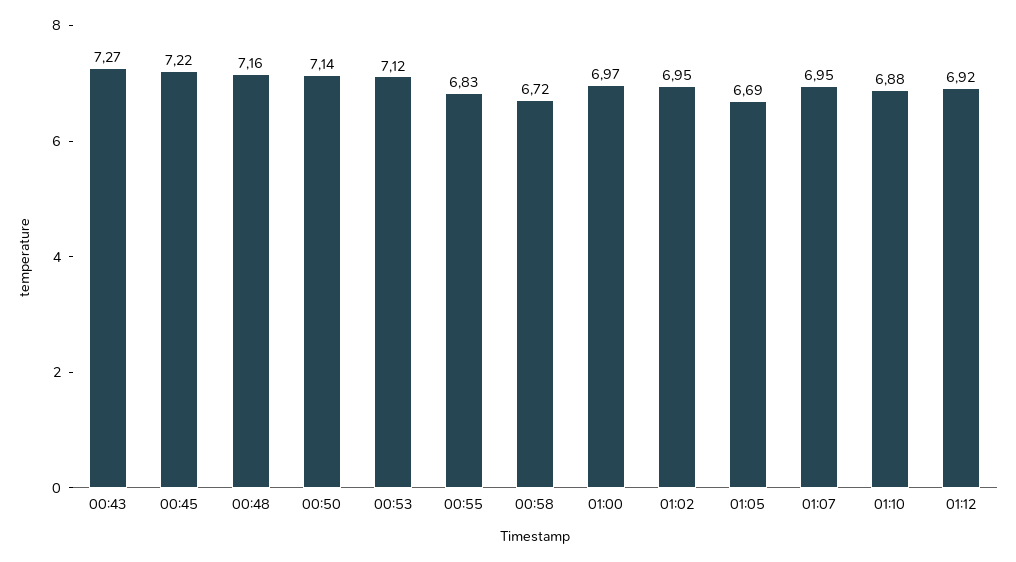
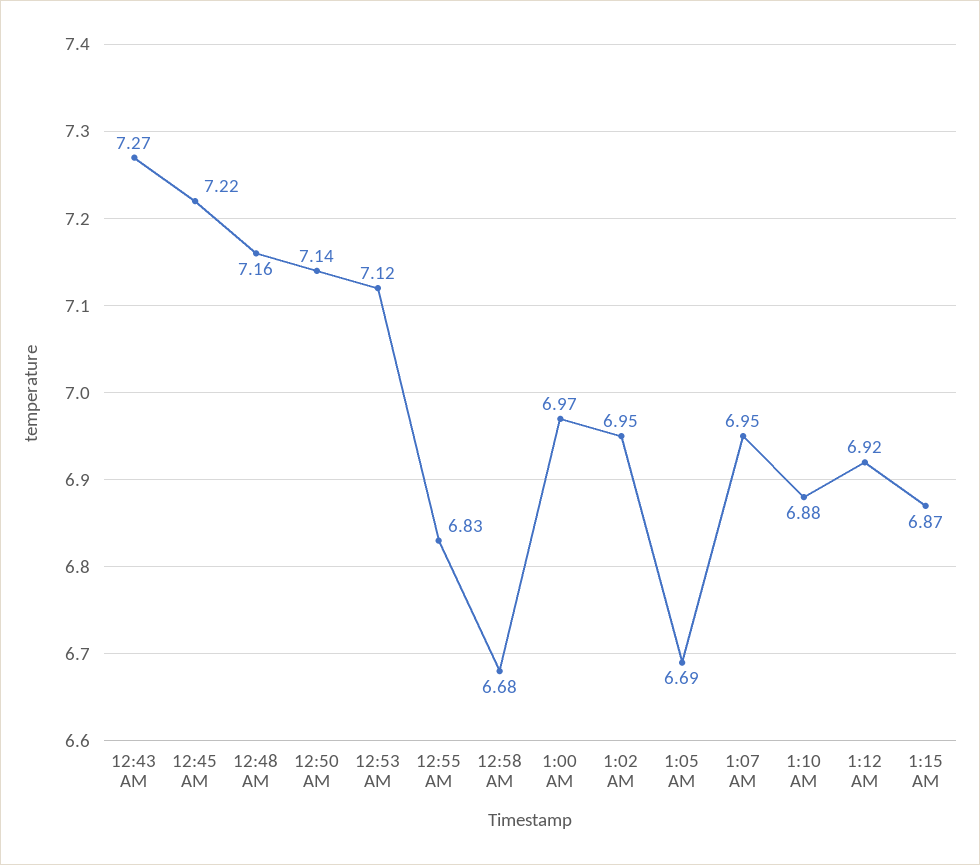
00:58: 6.72 -> 6.68
1:15 AM: none -> 6.87

